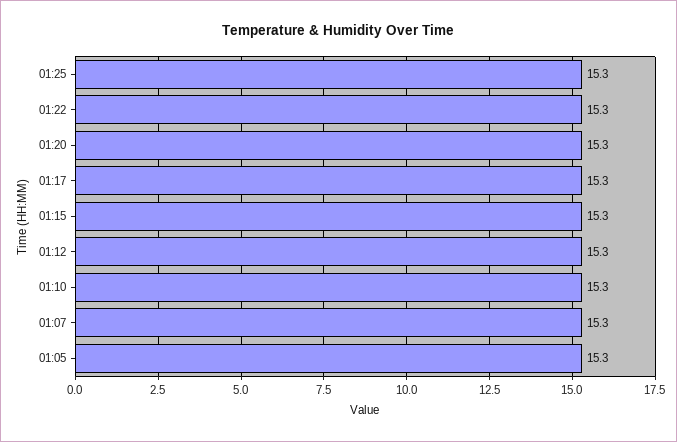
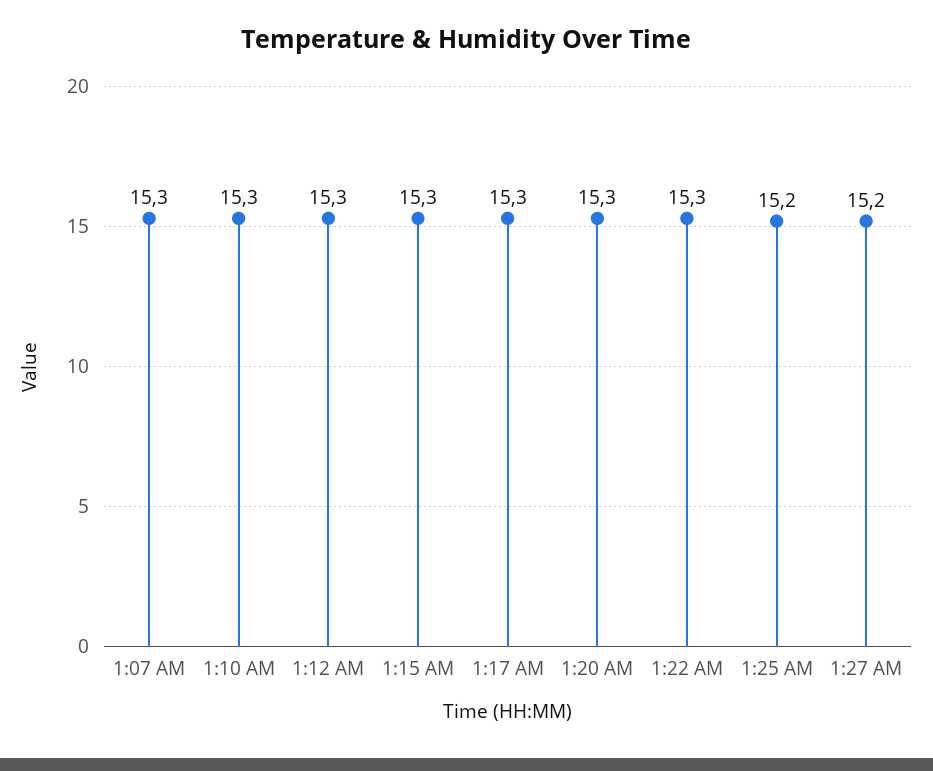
01:25: 15.3 -> 15.2
01:05: 15.3 -> none
1:27 AM: none -> 15.2

